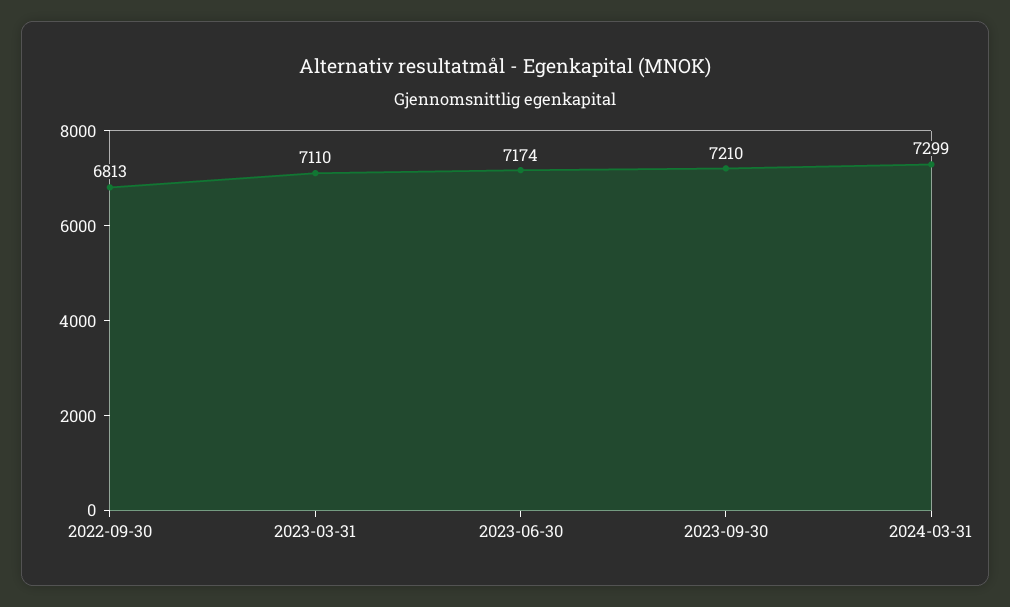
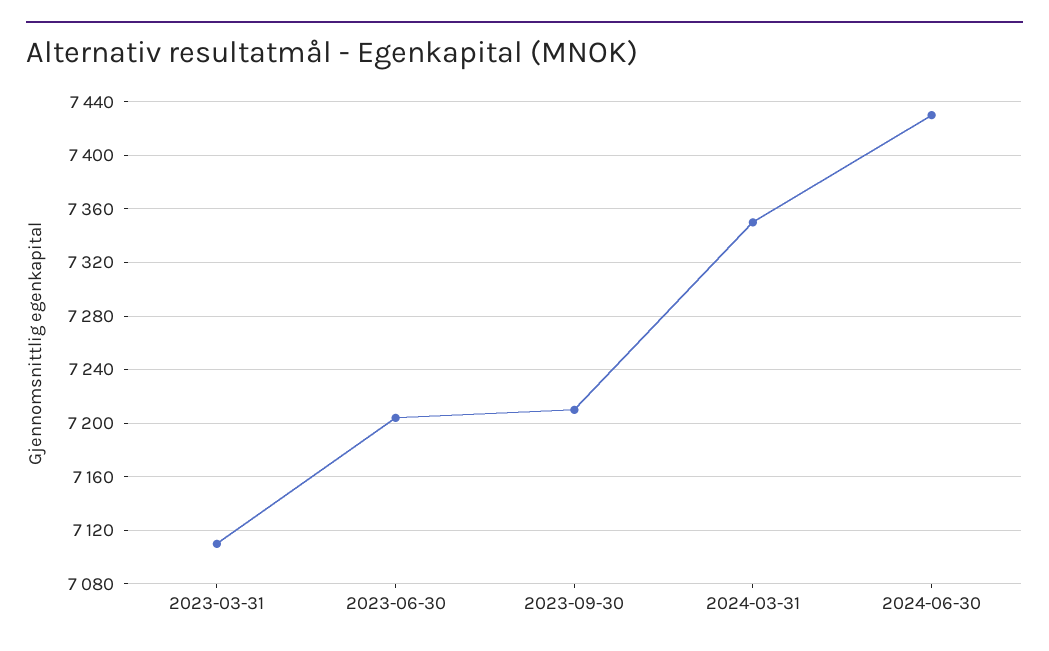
2022-09-30: 6813 -> none
2023-06-30: 7174 -> 7205
2024-03-31: 7299 -> 7350
2024-06-30: none -> 7430

